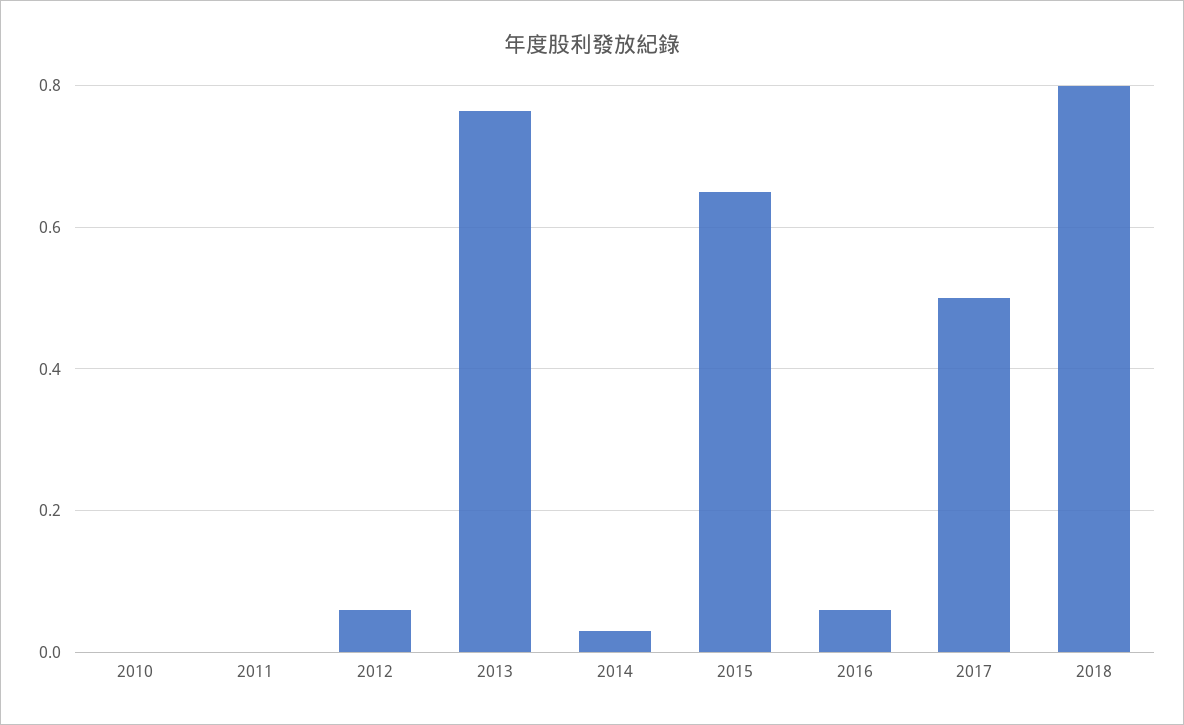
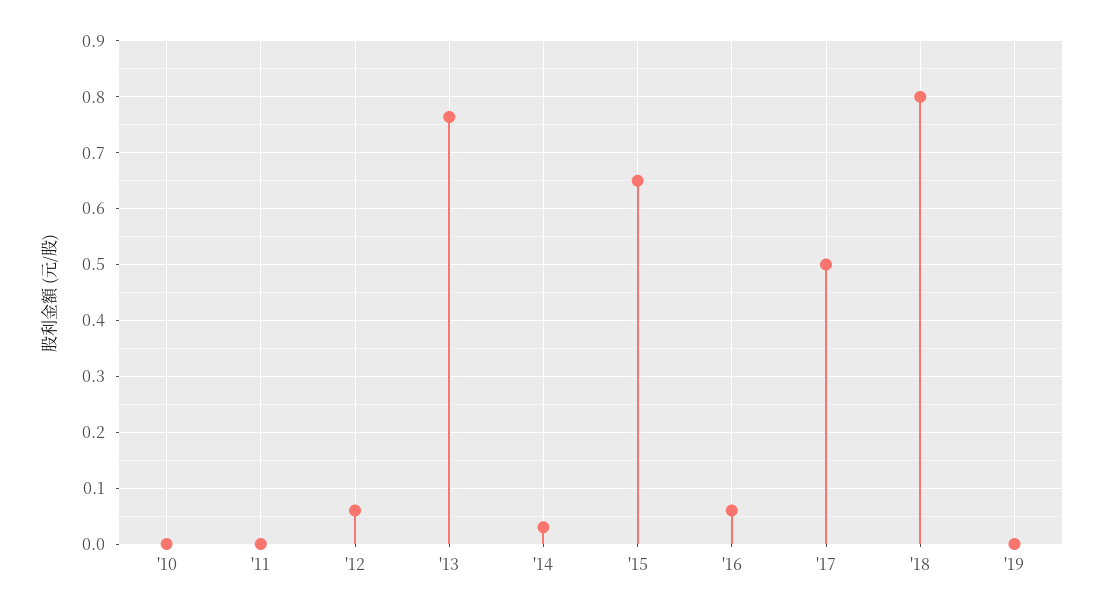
'19: none -> 0

